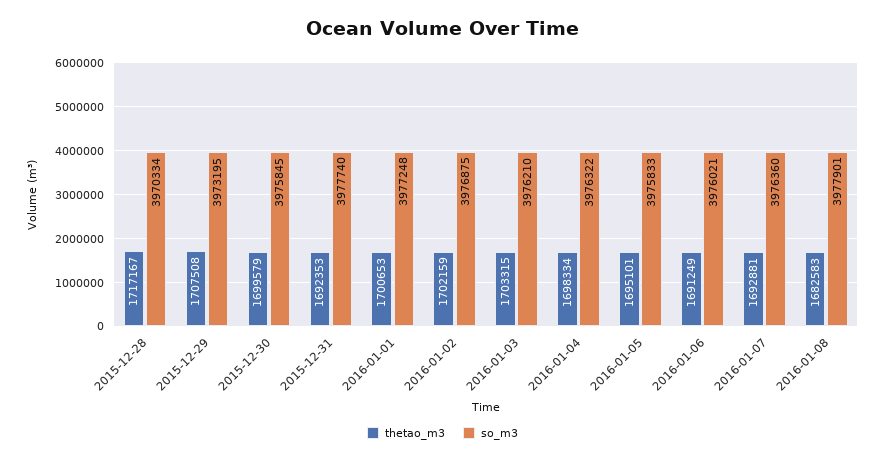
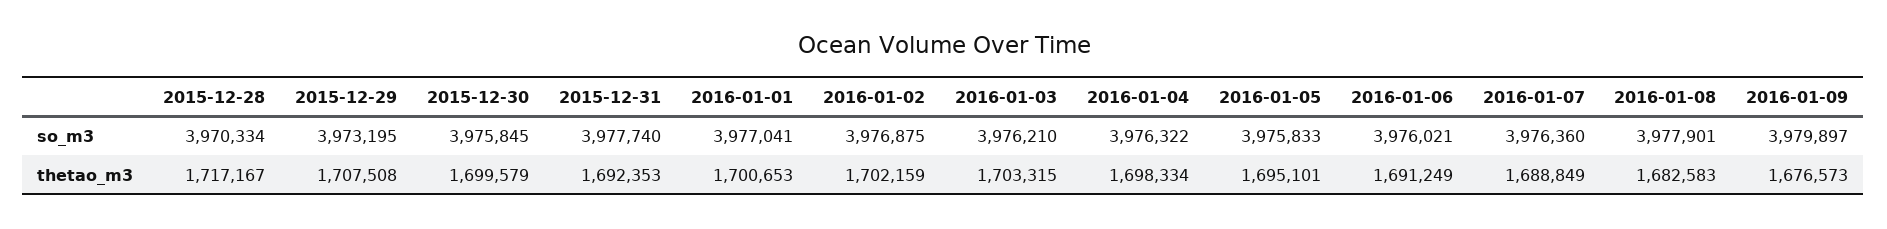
so_m3, 2016-01-01: 3977248 -> 3977041
thetao_m3, 2016-01-07: 1692881 -> 1688849
so_m3, 2016-01-09: none -> 3979897
thetao_m3, 2016-01-09: none -> 1676573

